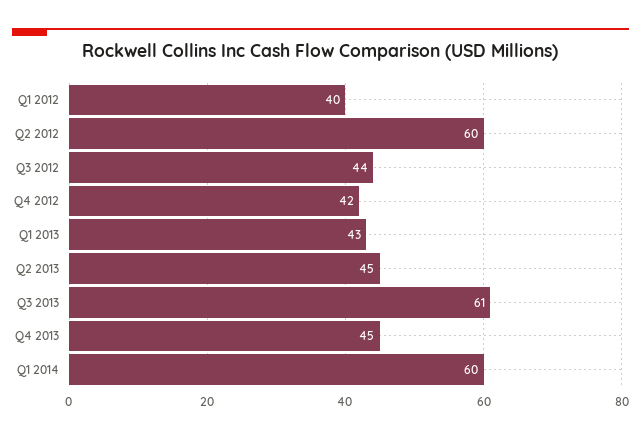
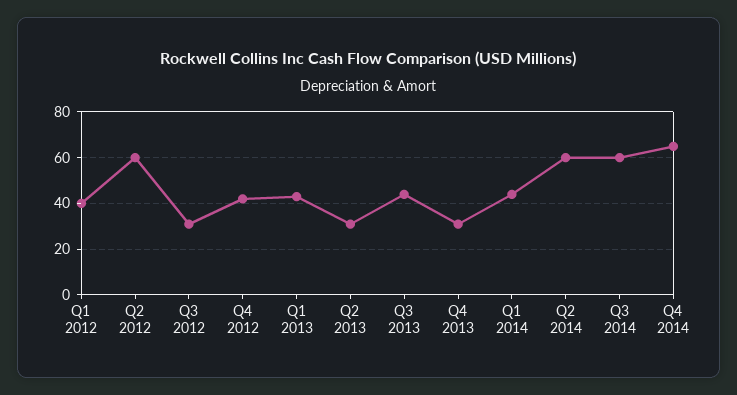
Q3 2012: 44 -> 30
Q2 2013: 45 -> 30
Q3 2013: 61 -> 45
Q4 2013: 45 -> 30
Q1 2014: 60 -> 45
Q2 2014: none -> 60
Q3 2014: none -> 60
Q4 2014: none -> 65

